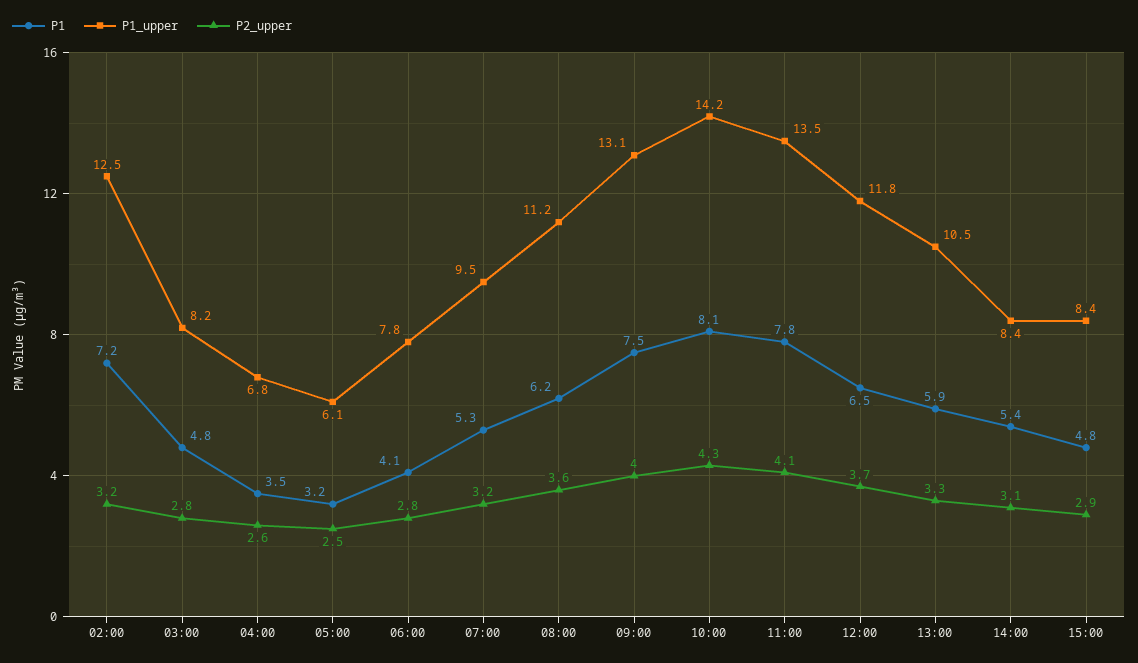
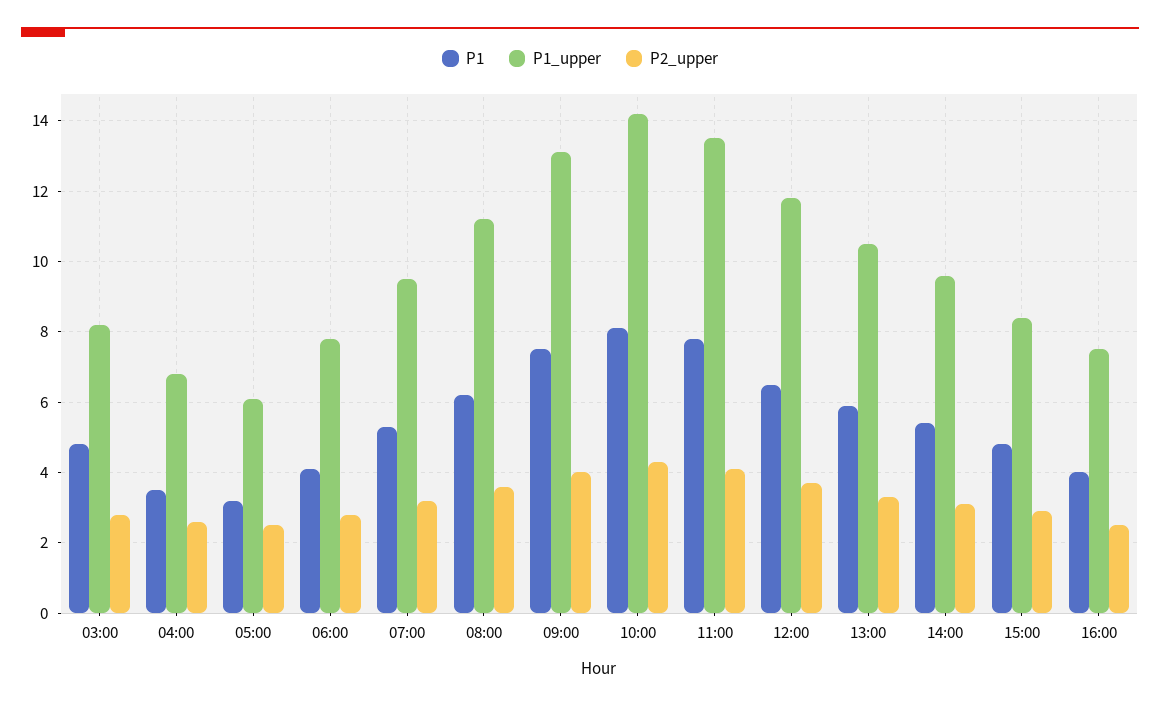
P1, 02:00: 7.2 -> none
P1_upper, 02:00: 12.5 -> none
P2_upper, 02:00: 3.2 -> none
P1_upper, 14:00: 8.4 -> 9.5
P1, 16:00: none -> 4
P1_upper, 16:00: none -> 7.5
P2_upper, 16:00: none -> 2.5

